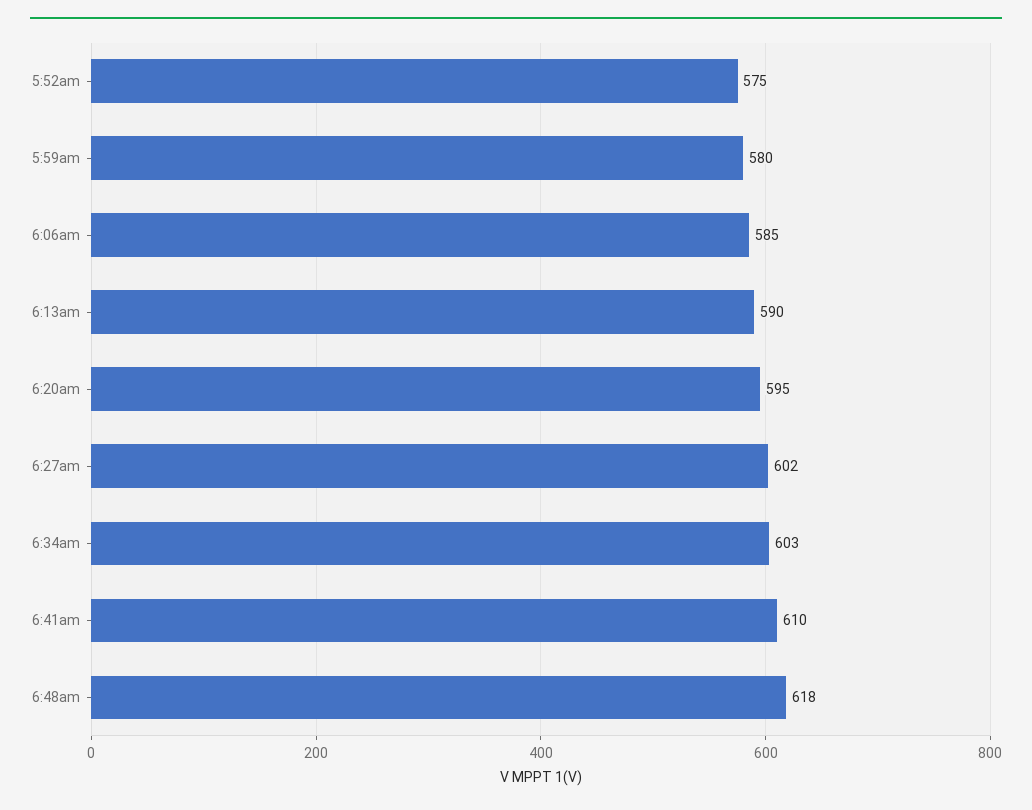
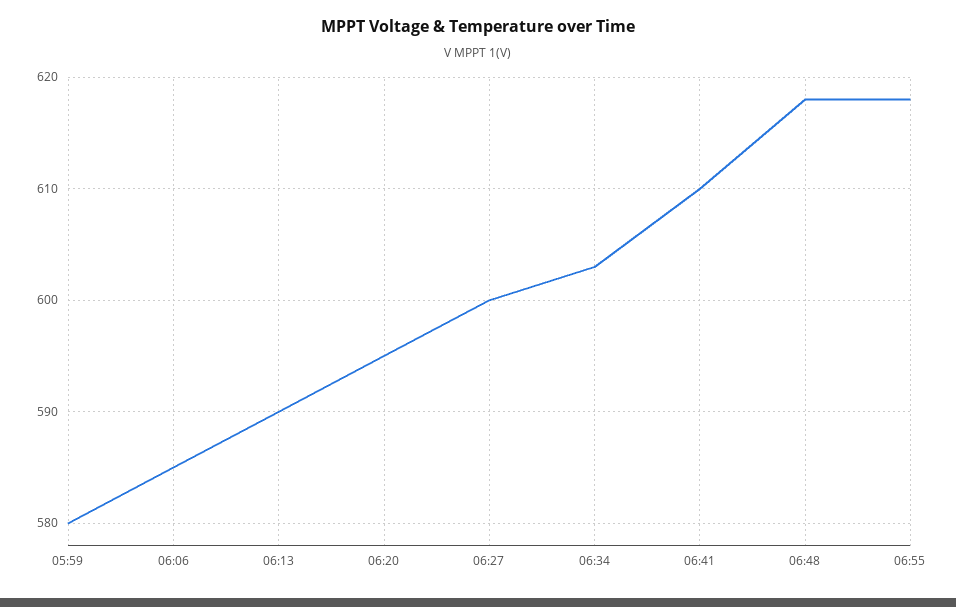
5:52am: 575 -> none
6:27am: 602 -> 600
06:55: none -> 618

